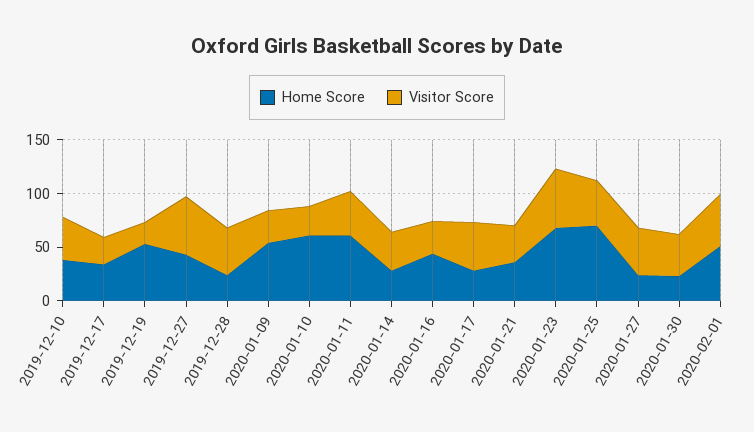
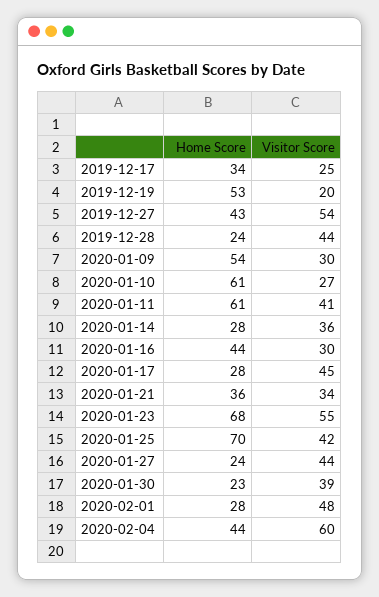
Home Score, 2019-12-10: 40 -> none
Visitor Score, 2019-12-10: 40 -> none
Home Score, 2020-02-01: 50 -> 28
Home Score, 2020-02-04: none -> 44
Visitor Score, 2020-02-04: none -> 60

